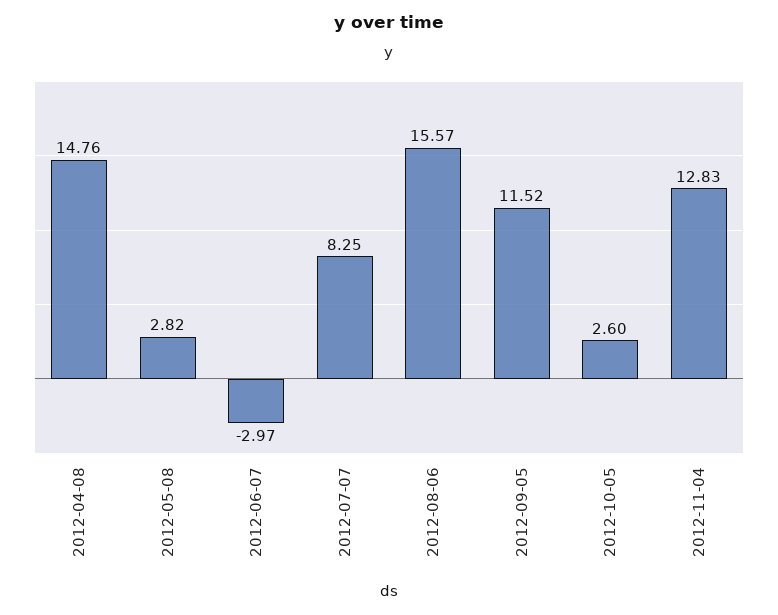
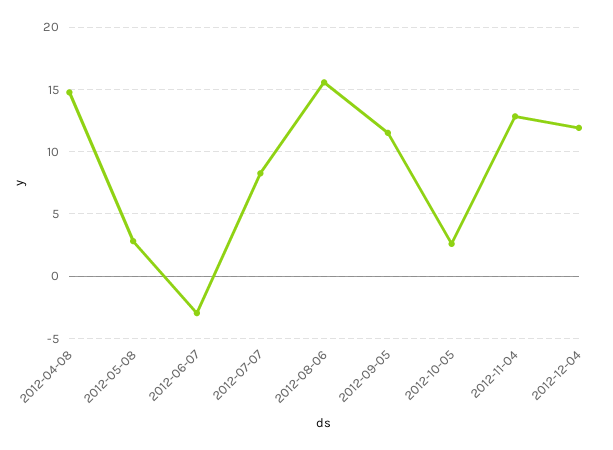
2012-12-04: none -> 12

